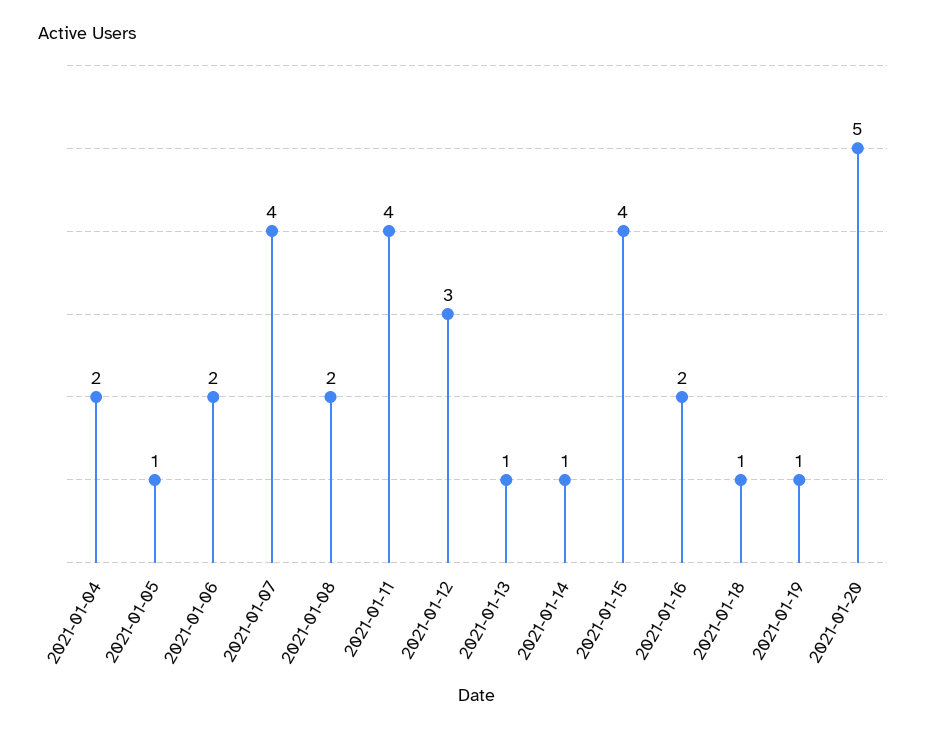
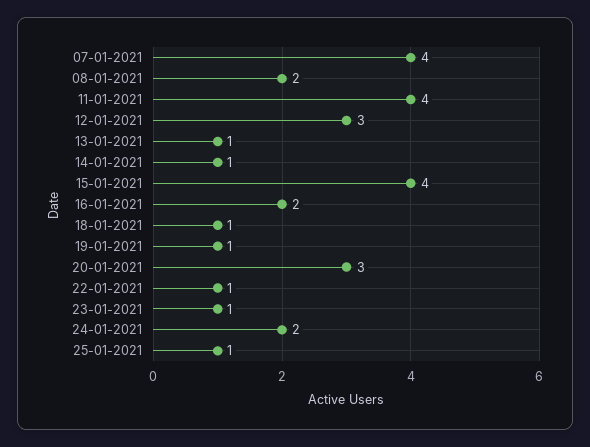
2021-01-04: 2 -> none
2021-01-05: 1 -> none
2021-01-06: 2 -> none
2021-01-20: 5 -> 3
22-01-2021: none -> 1
23-01-2021: none -> 1
24-01-2021: none -> 2
25-01-2021: none -> 1

